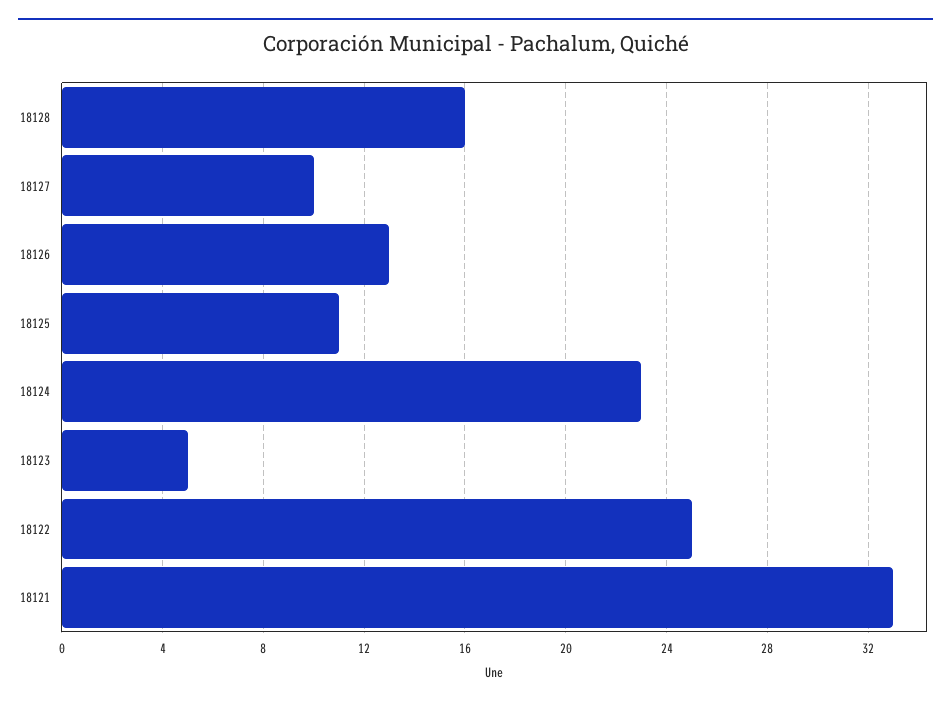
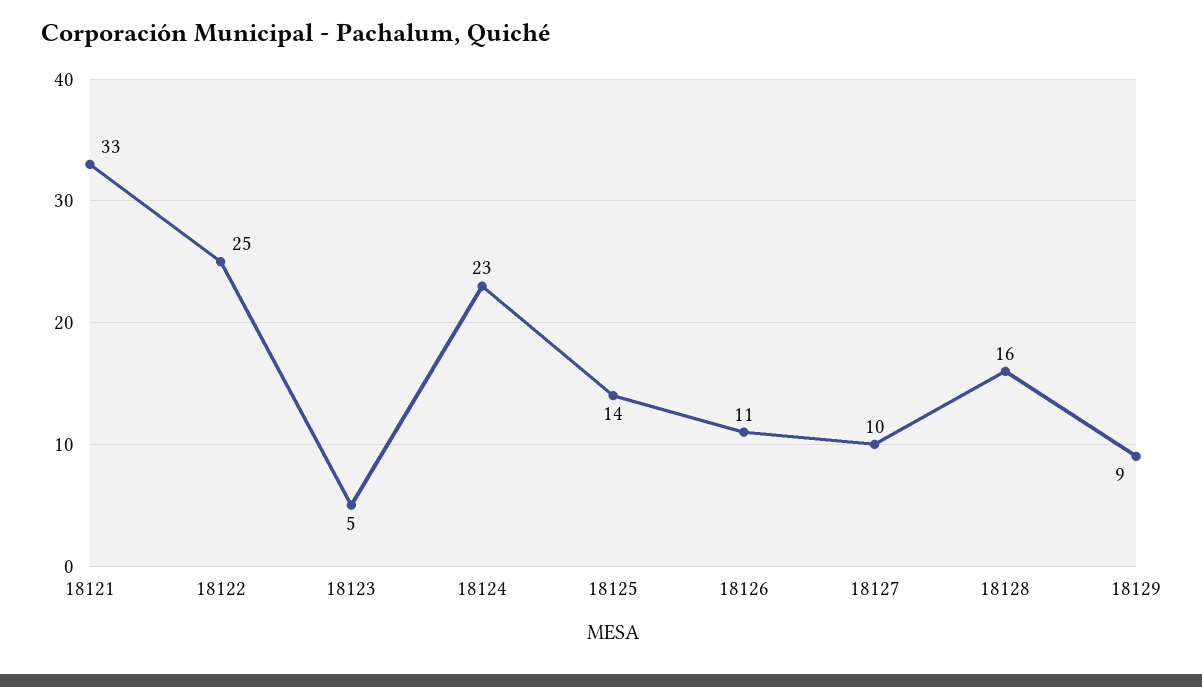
18126: 13 -> 11
18125: 11 -> 14
18129: none -> 9

